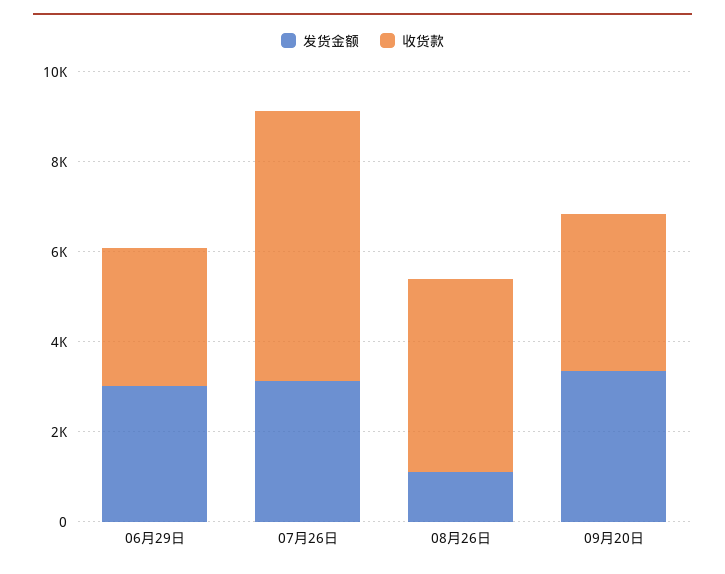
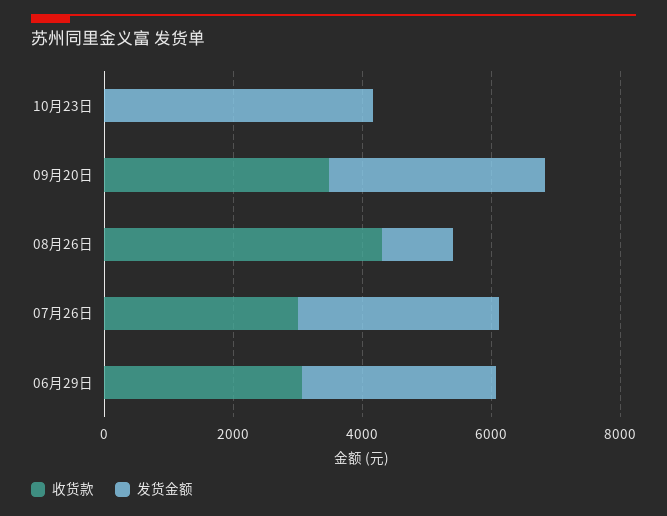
收货款, 07月26日: 6000 -> 3000
收货款, 10月23日: none -> 0
发货金额, 10月23日: none -> 4000

